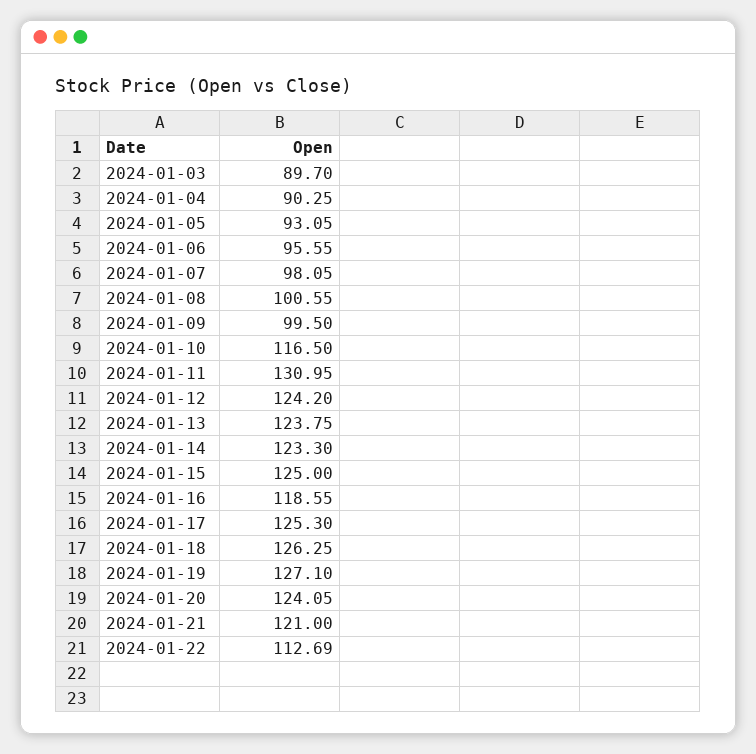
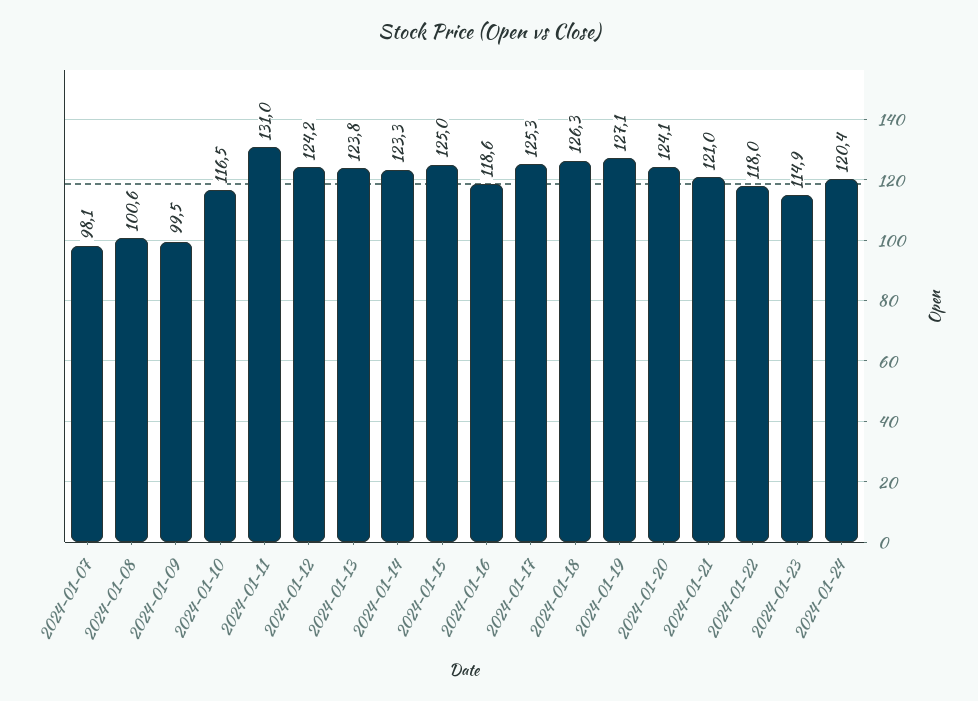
2024-01-03: 89.7 -> none
2024-01-04: 90.25 -> none
2024-01-05: 93.05 -> none
2024-01-06: 95.55 -> none
2024-01-22: 112.69 -> 118
2024-01-23: none -> 114.9
2024-01-24: none -> 120.4

